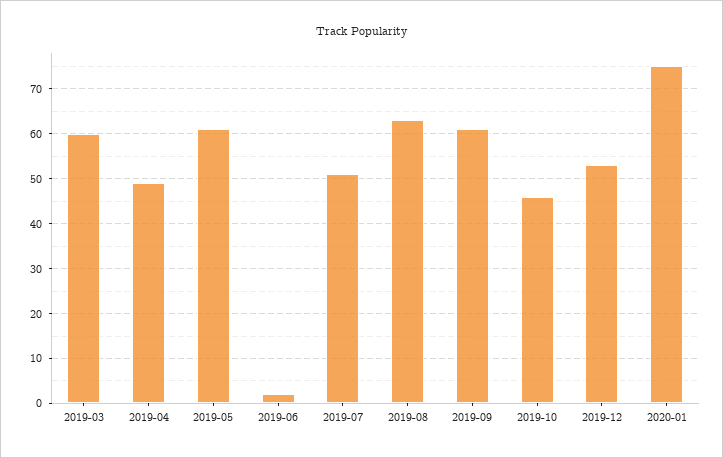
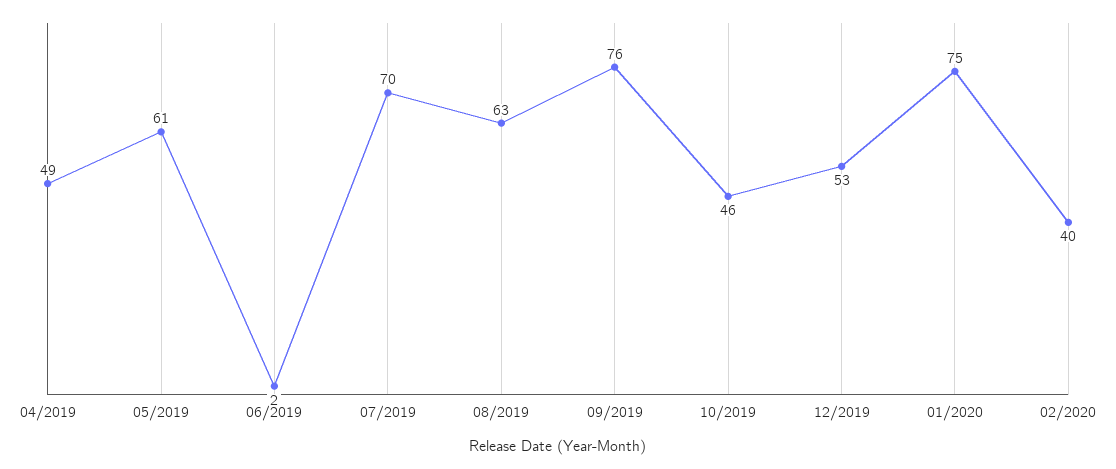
2019-03: 60 -> none
2019-07: 50 -> 70
2019-09: 60 -> 76
02/2020: none -> 40

